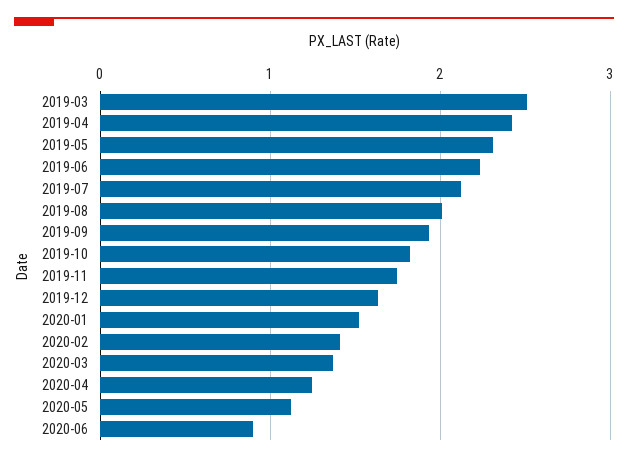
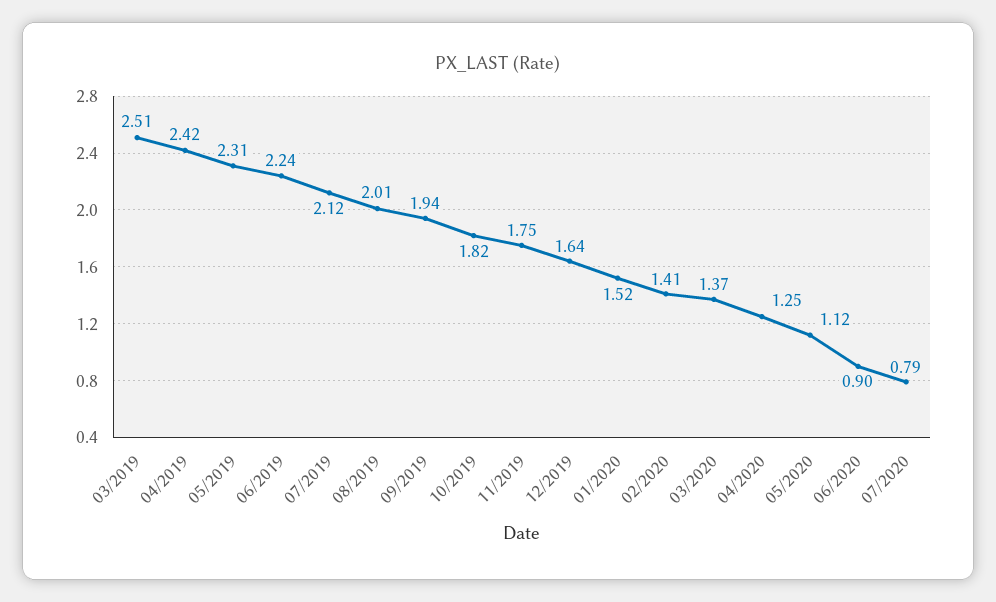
07/2020: none -> 0.79

